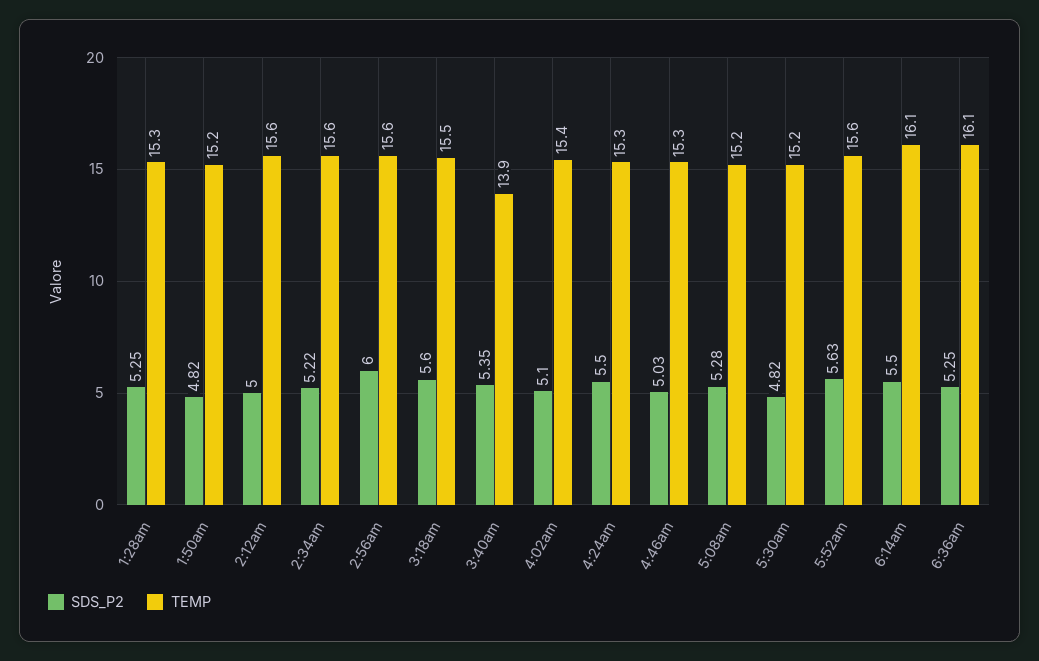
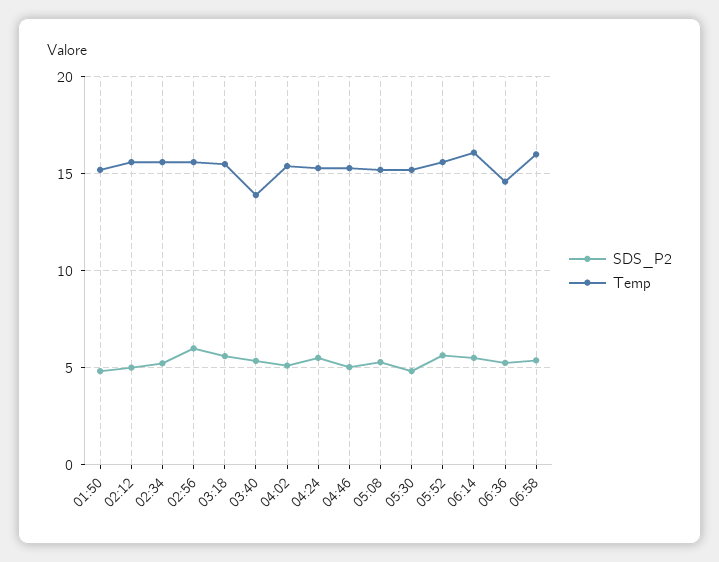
SDS_P2, 1:28am: 5.25 -> none
TEMP, 1:28am: 15.3 -> none
TEMP, 6:36am: 16.1 -> 14.5
SDS_P2, 06:58: none -> 5.5
TEMP, 06:58: none -> 16

